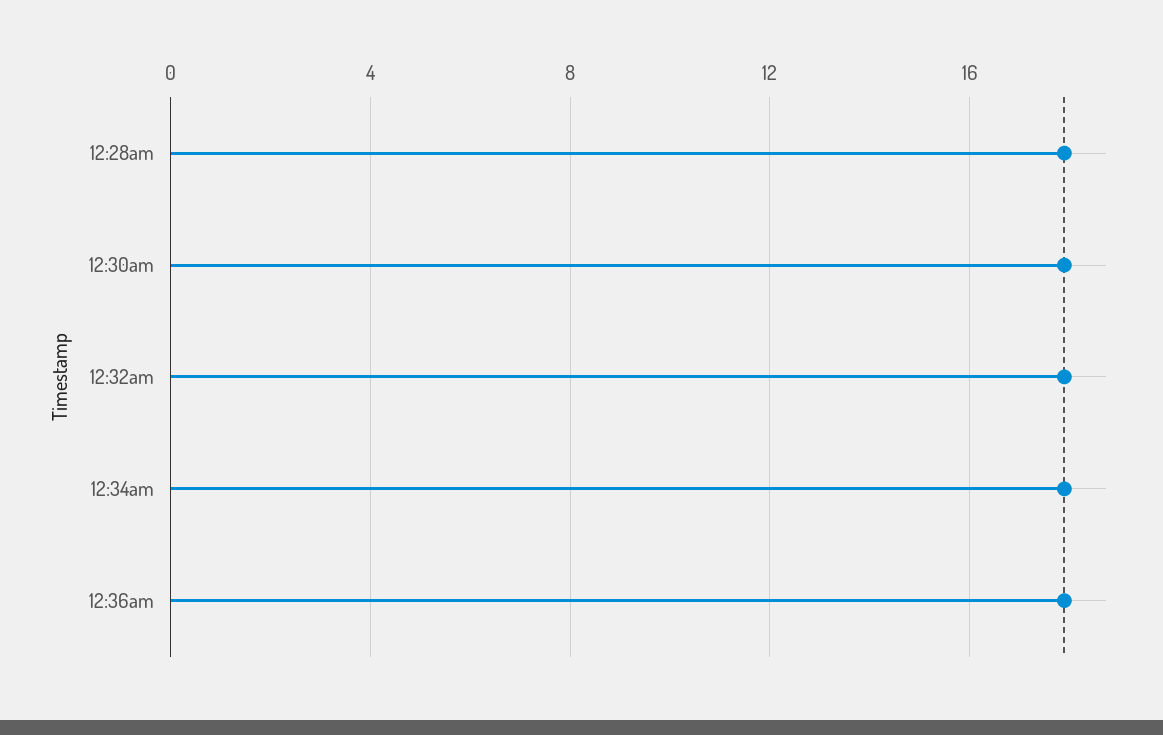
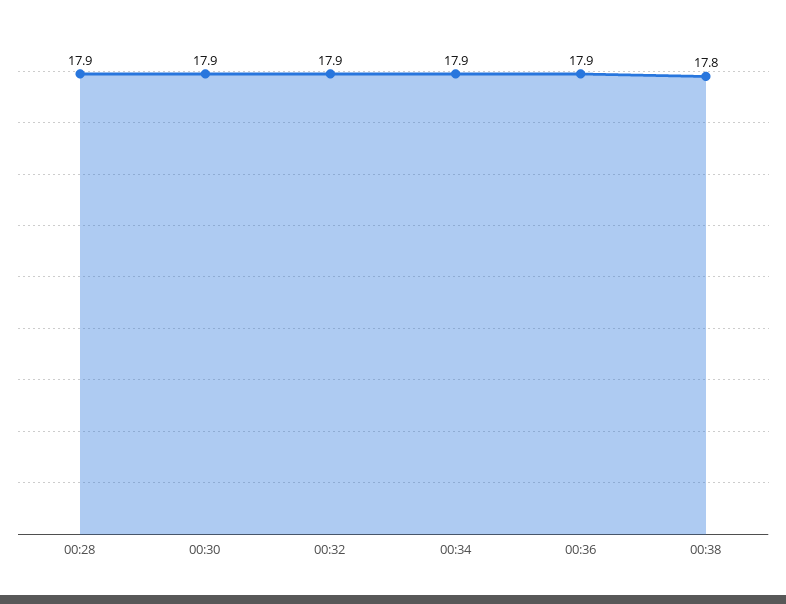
00:38: none -> 17.8

